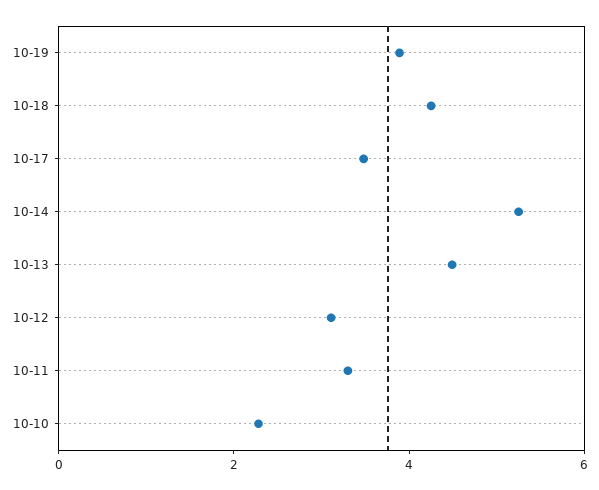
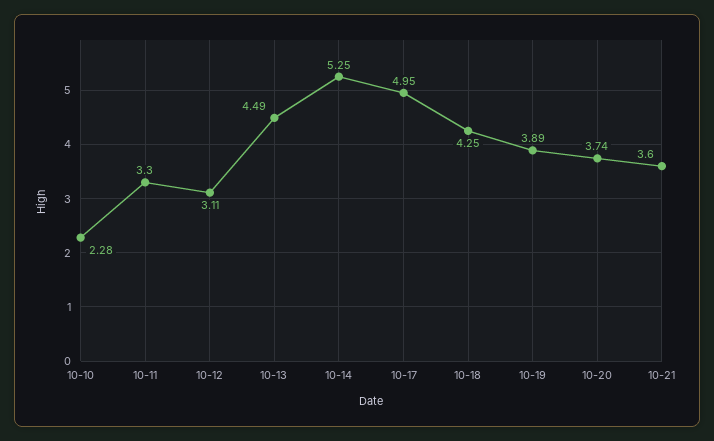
10-17: 3.5 -> 4.95
10-20: none -> 3.74
10-21: none -> 3.6

